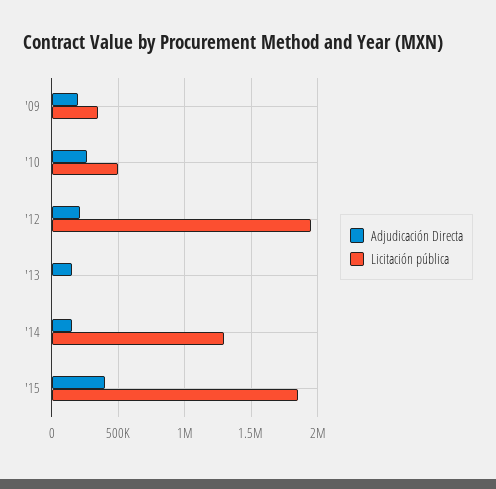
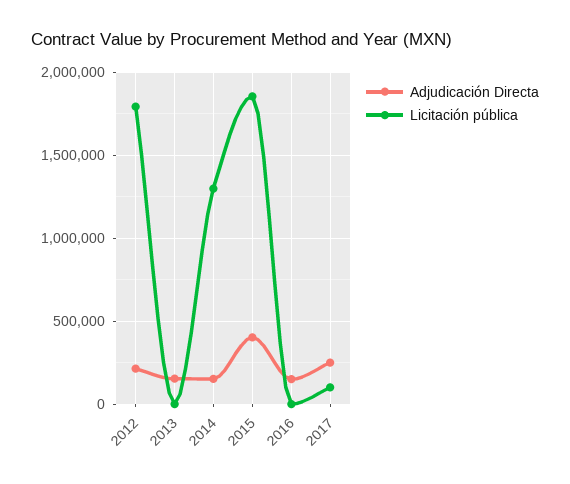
Adjudicación Directa, '09: 200000 -> none
Licitación pública, '09: 350000 -> none
Adjudicación Directa, '10: 250000 -> none
Licitación pública, '10: 500000 -> none
Licitación pública, '12: 1950000 -> 1800000
Adjudicación Directa, 2016: none -> 150000
Licitación pública, 2016: none -> 0
Adjudicación Directa, 2017: none -> 250000
Licitación pública, 2017: none -> 100000

